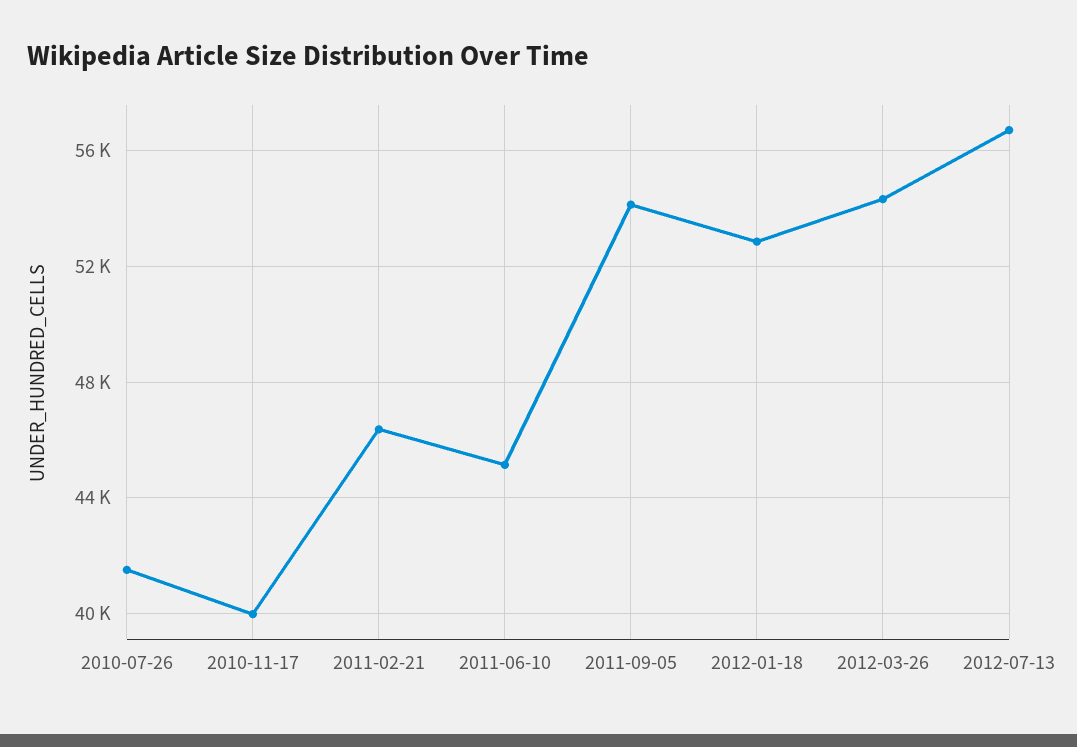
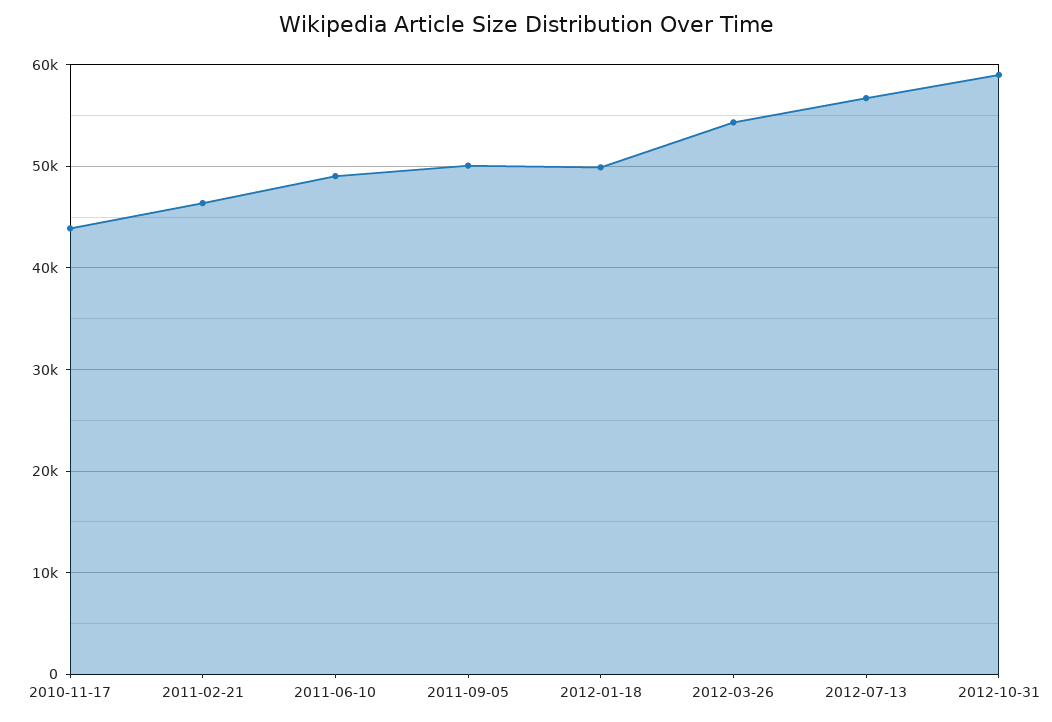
2010-07-26: 41500 -> none
2010-11-17: 40000 -> 44000
2011-06-10: 45000 -> 49000
2011-09-05: 54000 -> 50000
2012-01-18: 53000 -> 50000
2012-10-31: none -> 59000

